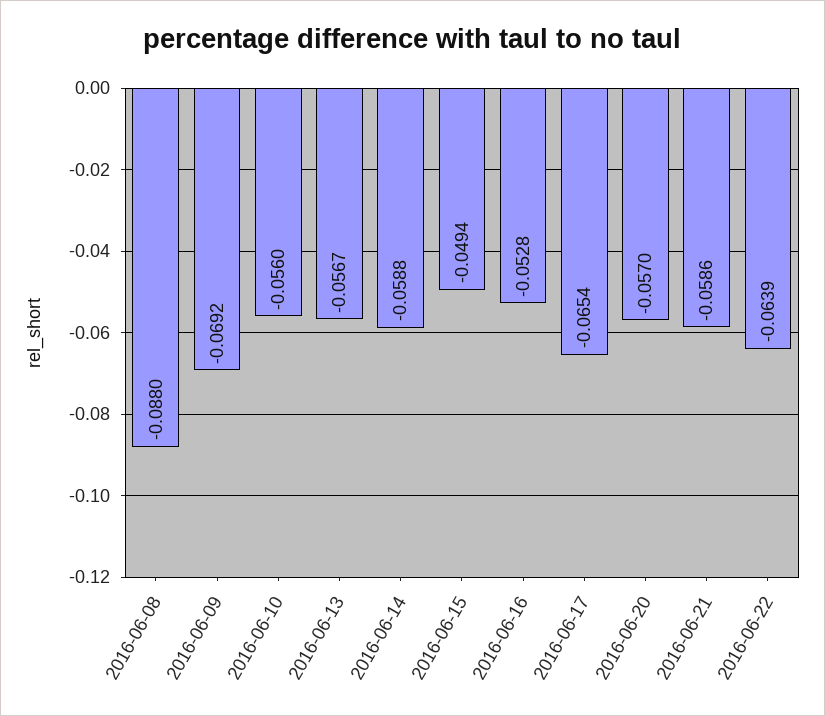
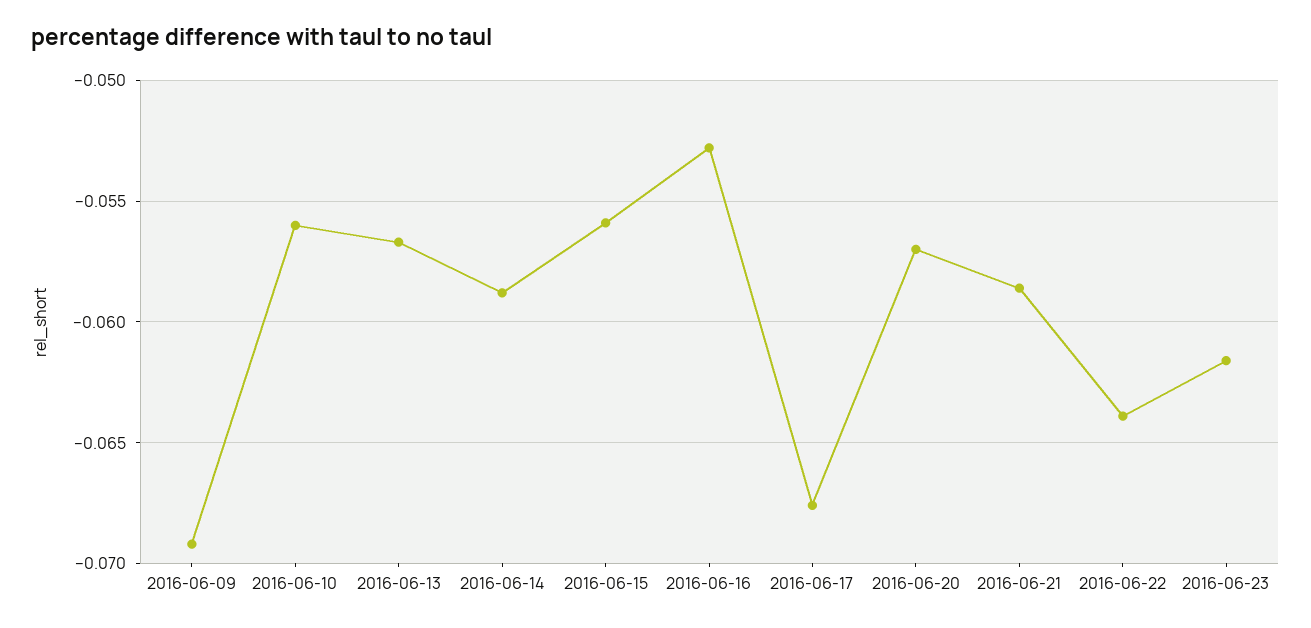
2016-06-08: -0.088 -> none
2016-06-15: -0.0494 -> -0.056
2016-06-17: -0.0654 -> -0.0675
2016-06-23: none -> -0.0615

